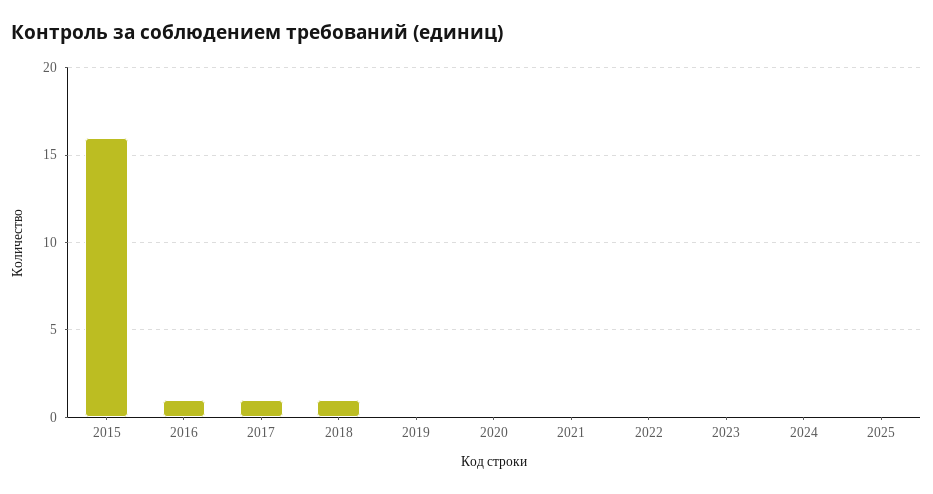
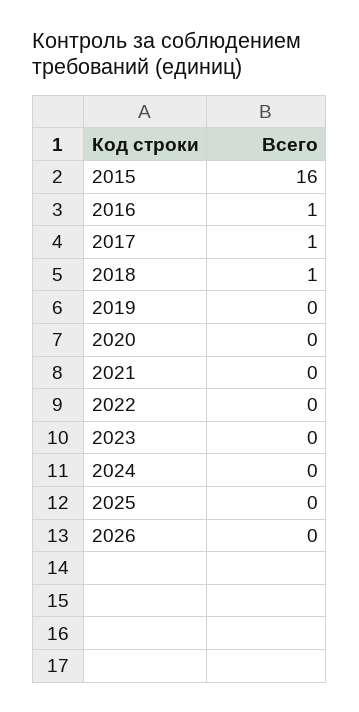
2026: none -> 0

